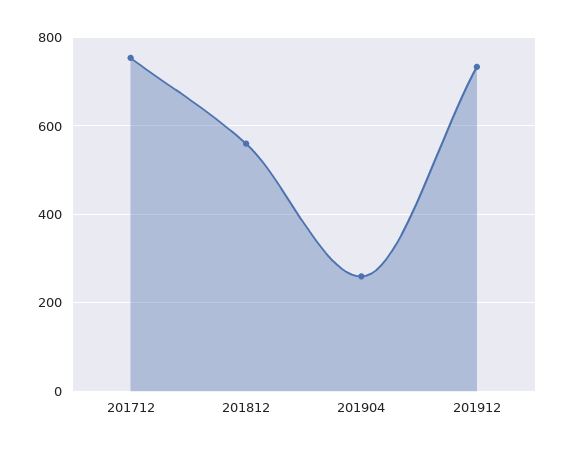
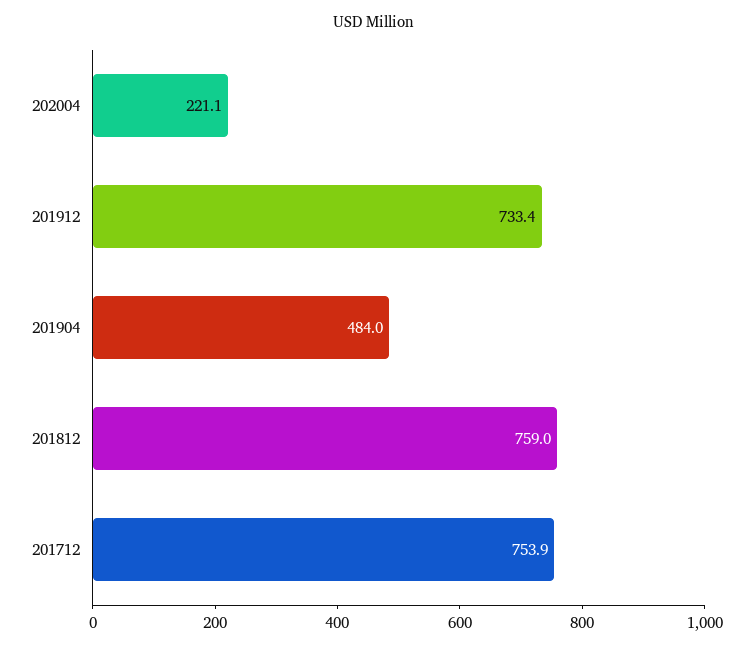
201812: 560 -> 759
201904: 260 -> 484
202004: none -> 221.1

